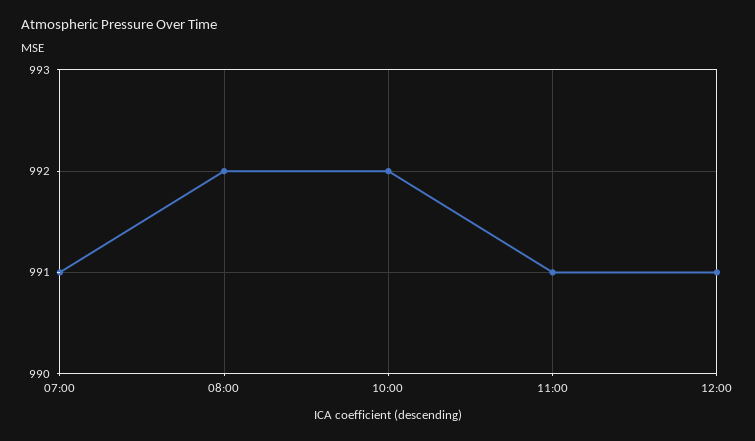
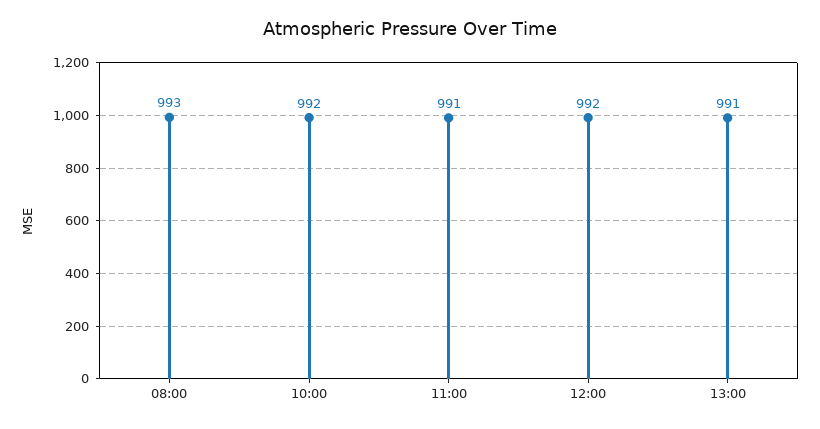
07:00: 991 -> none
08:00: 992 -> 993
12:00: 991 -> 992
13:00: none -> 991

